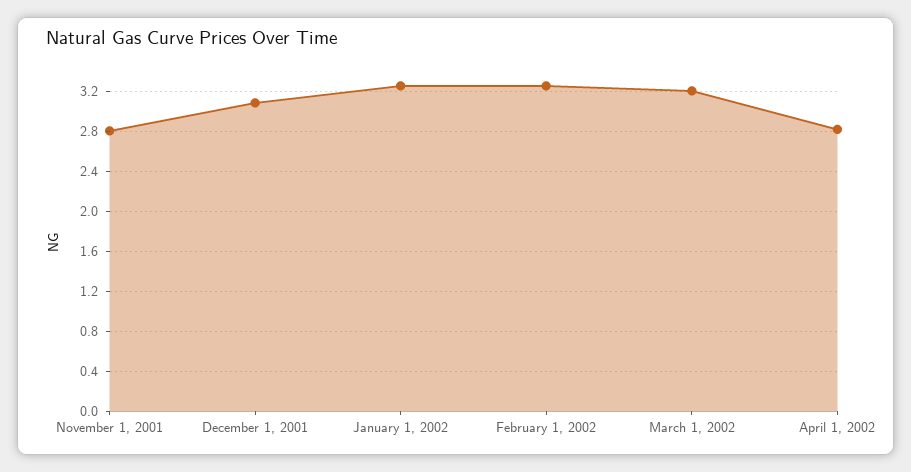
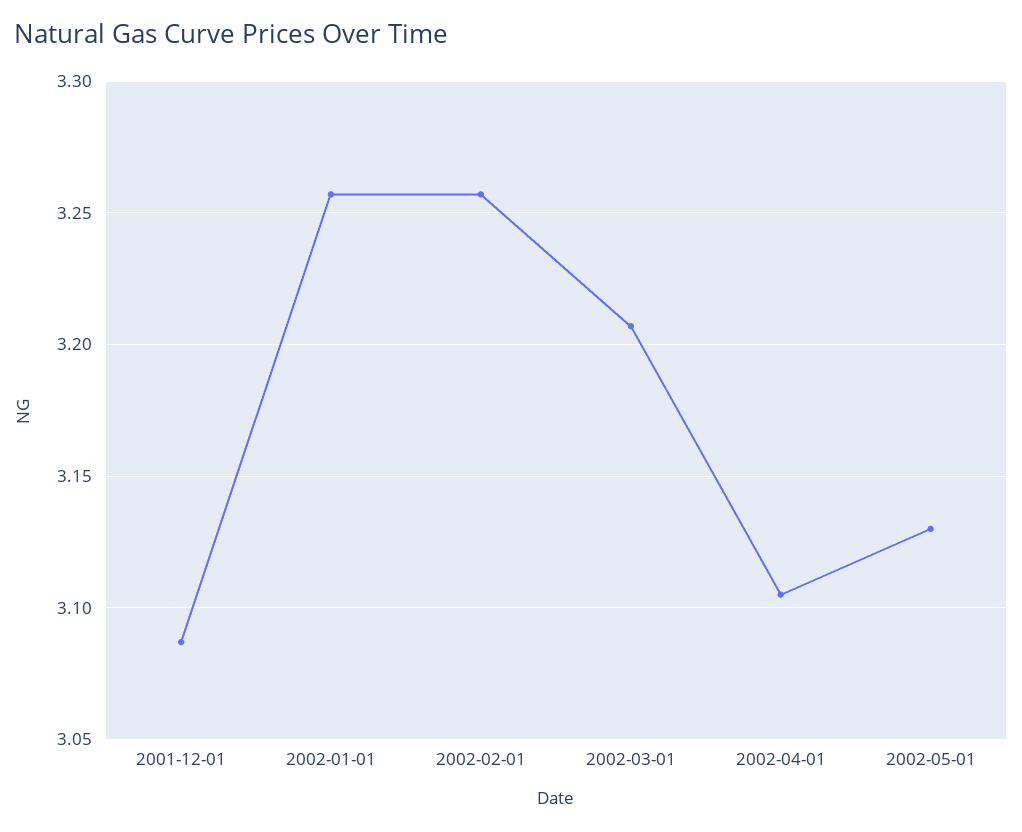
November 1, 2001: 2.8 -> none
April 1, 2002: 2.8 -> 3.105
2002-05-01: none -> 3.13

